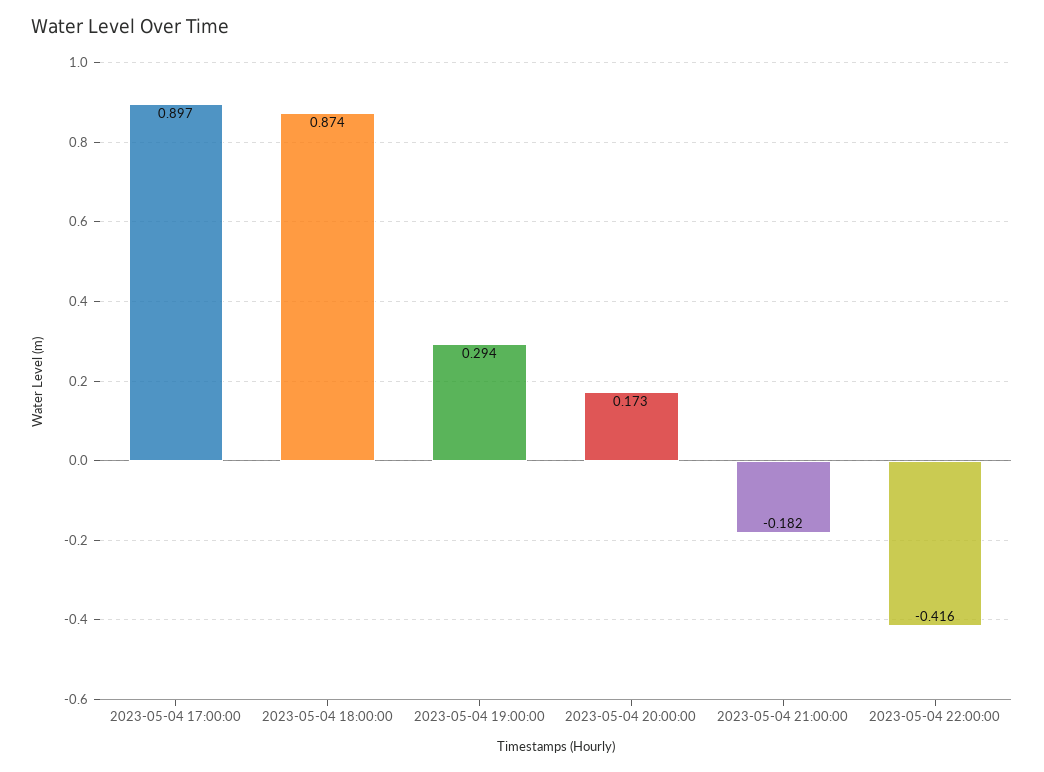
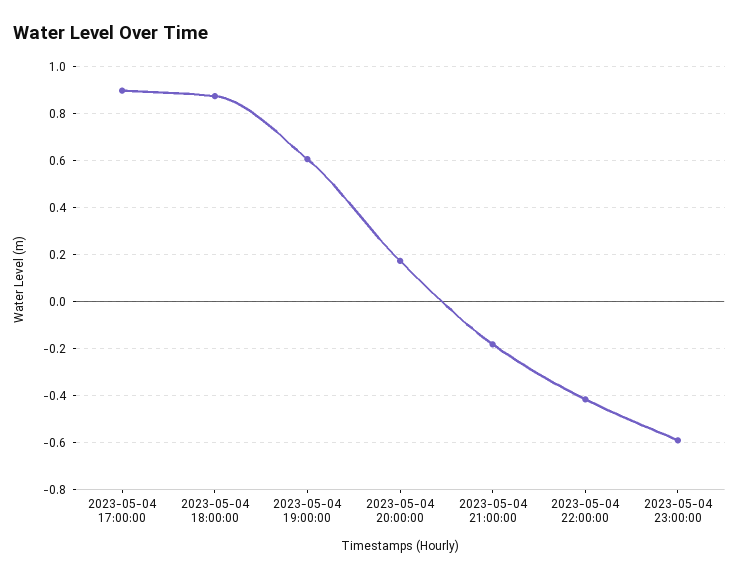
2023-05-04 19:00:00: 0.294 -> 0.6
2023-05-04 23:00:00: none -> -0.6

